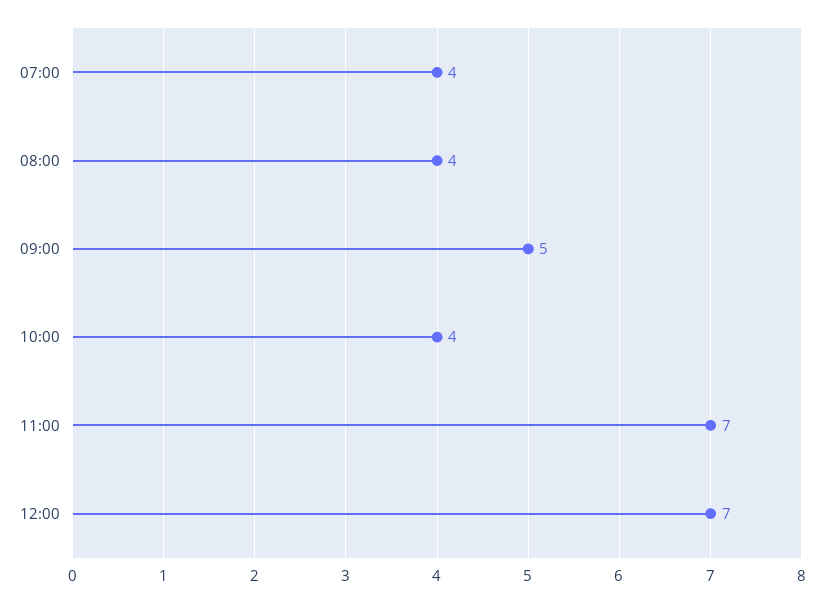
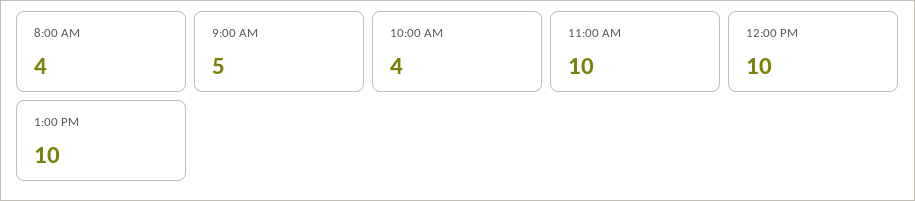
07:00: 4 -> none
11:00: 7 -> 10
12:00: 7 -> 10
1:00 PM: none -> 10

